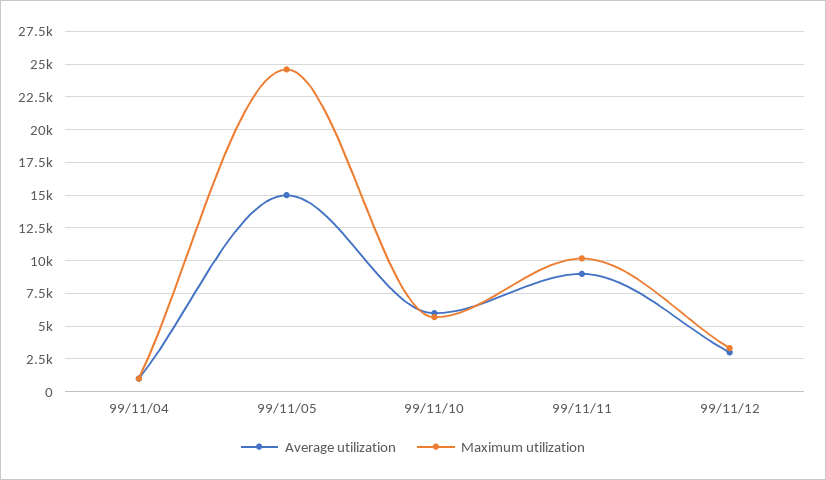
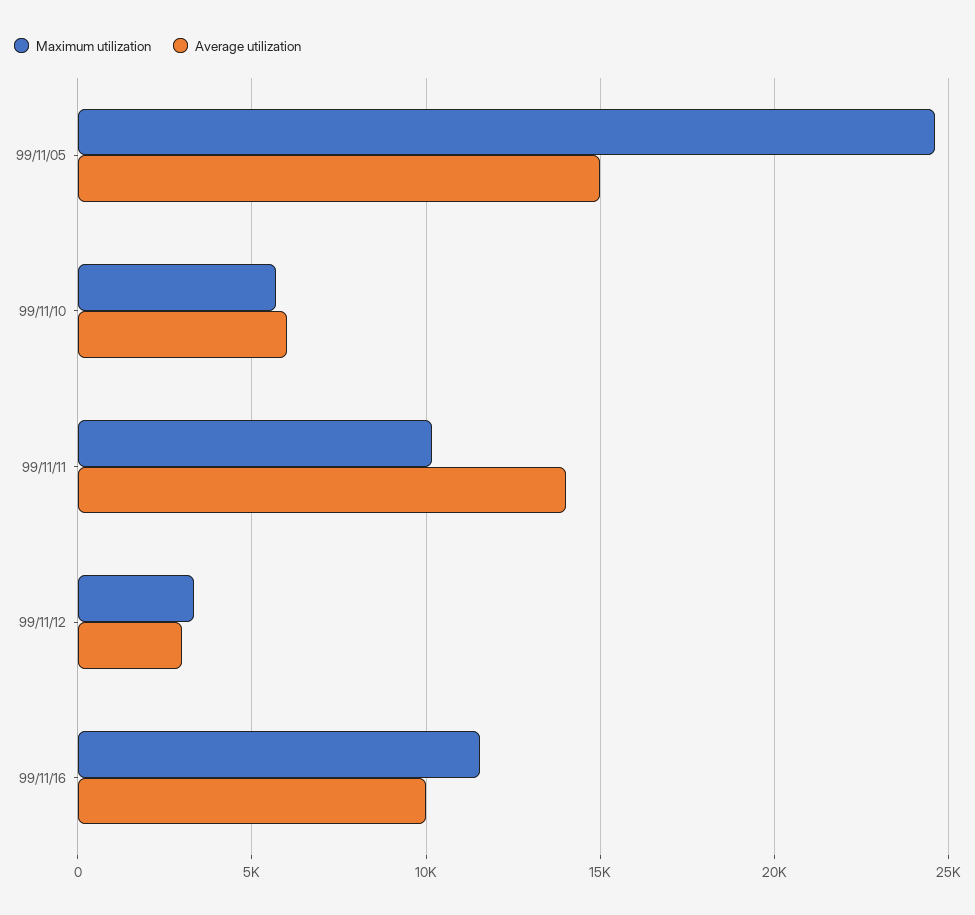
Average utilization, 99/11/04: 1000 -> none
Maximum utilization, 99/11/04: 1000 -> none
Average utilization, 99/11/11: 9000 -> 14000
Maximum utilization, 99/11/16: none -> 11500
Average utilization, 99/11/16: none -> 10000

